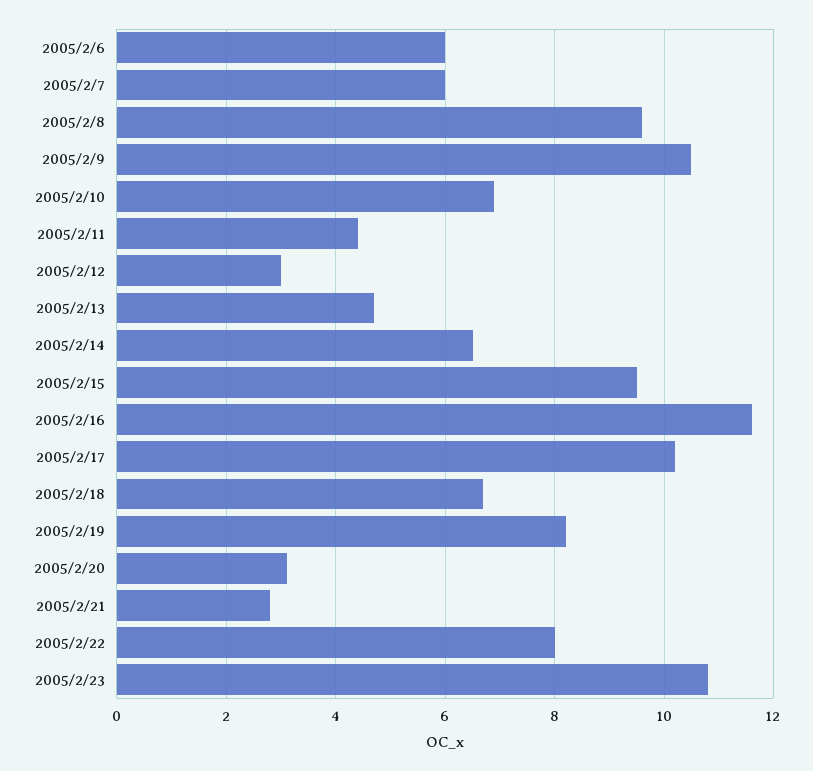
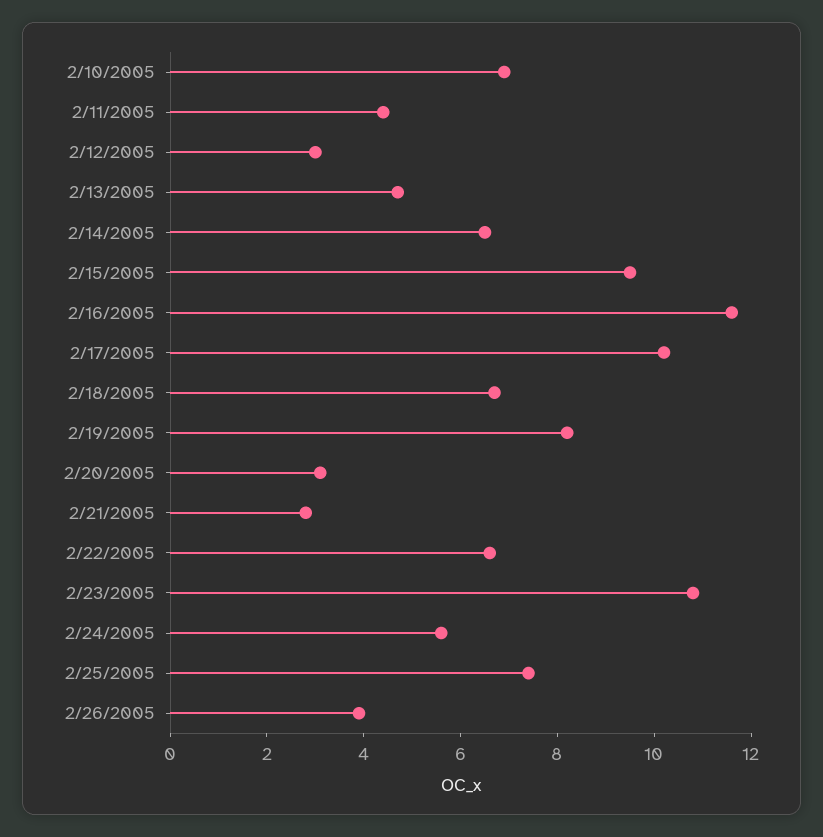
2005/2/6: 6 -> none
2005/2/7: 6 -> none
2005/2/8: 9.5 -> none
2005/2/9: 10.5 -> none
2005/2/22: 8 -> 6.5
2/24/2005: none -> 5.5
2/25/2005: none -> 7.5
2/26/2005: none -> 4

